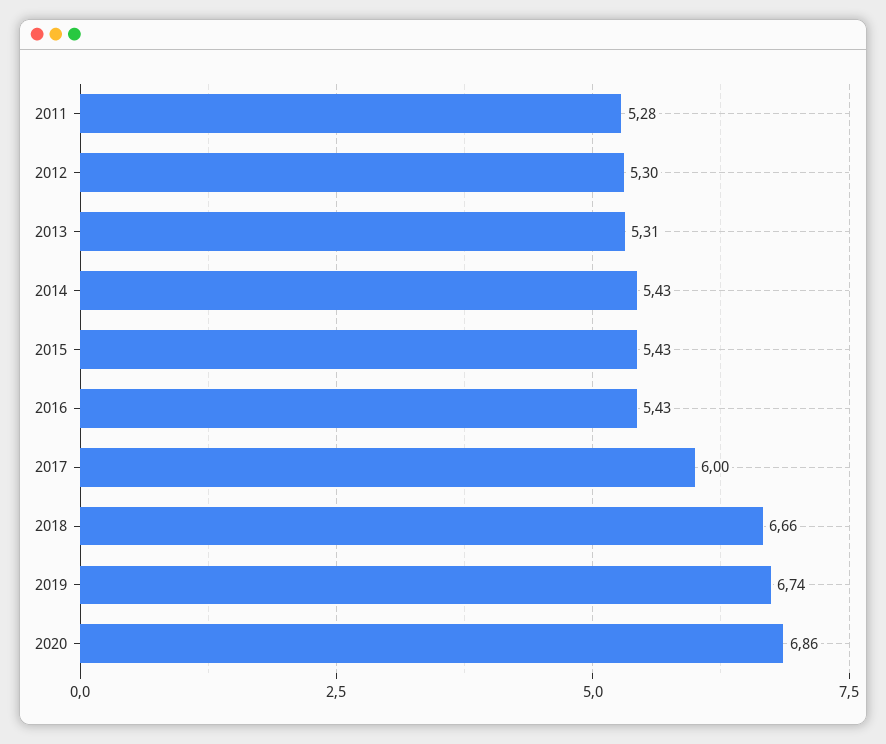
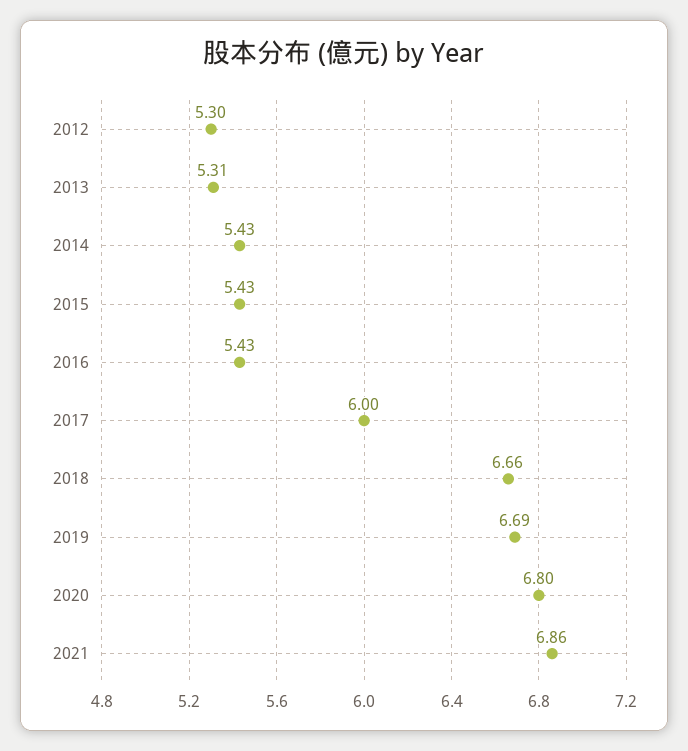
2011: 5.28 -> none
2019: 6.74 -> 6.69
2020: 6.86 -> 6.8
2021: none -> 6.86

